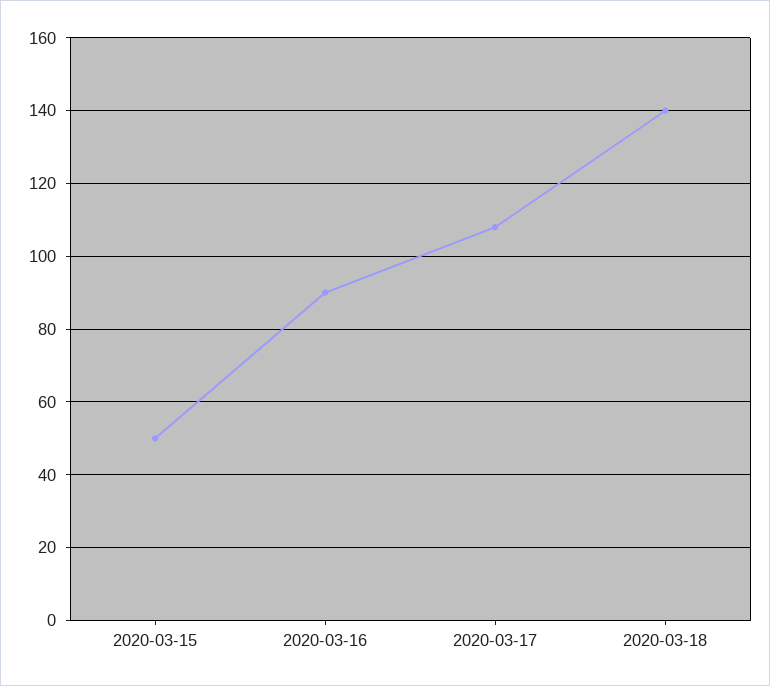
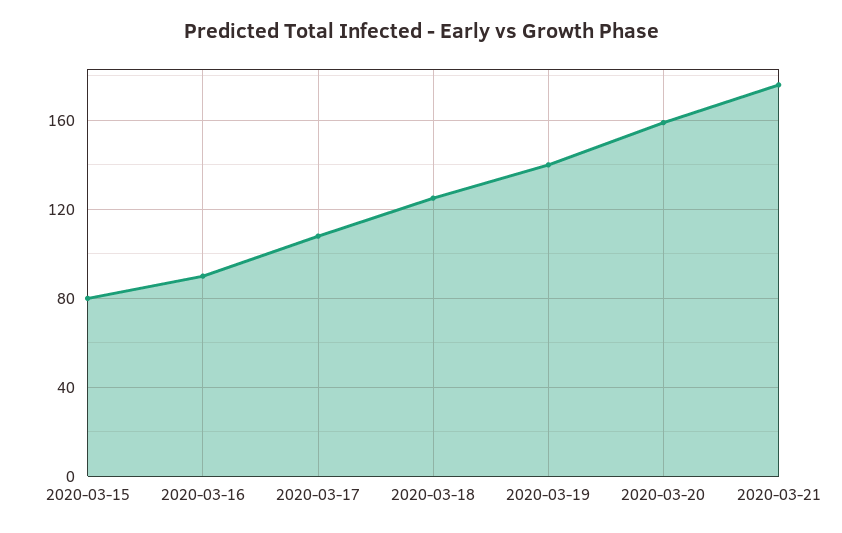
2020-03-15: 50 -> 80
2020-03-18: 140 -> 125
2020-03-19: none -> 140
2020-03-20: none -> 160
2020-03-21: none -> 175

